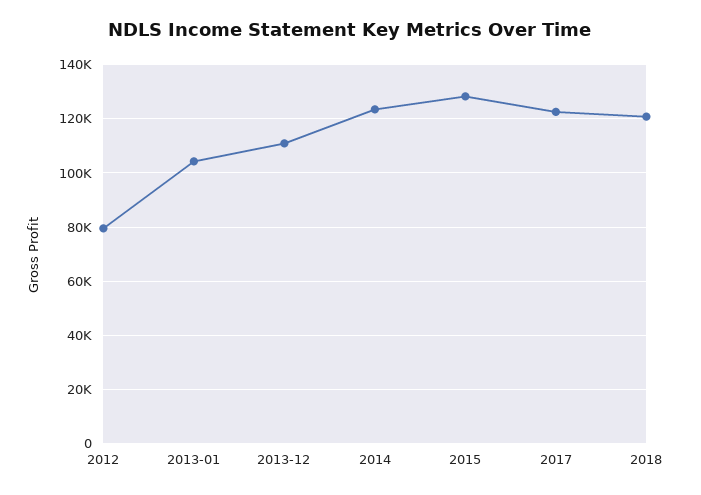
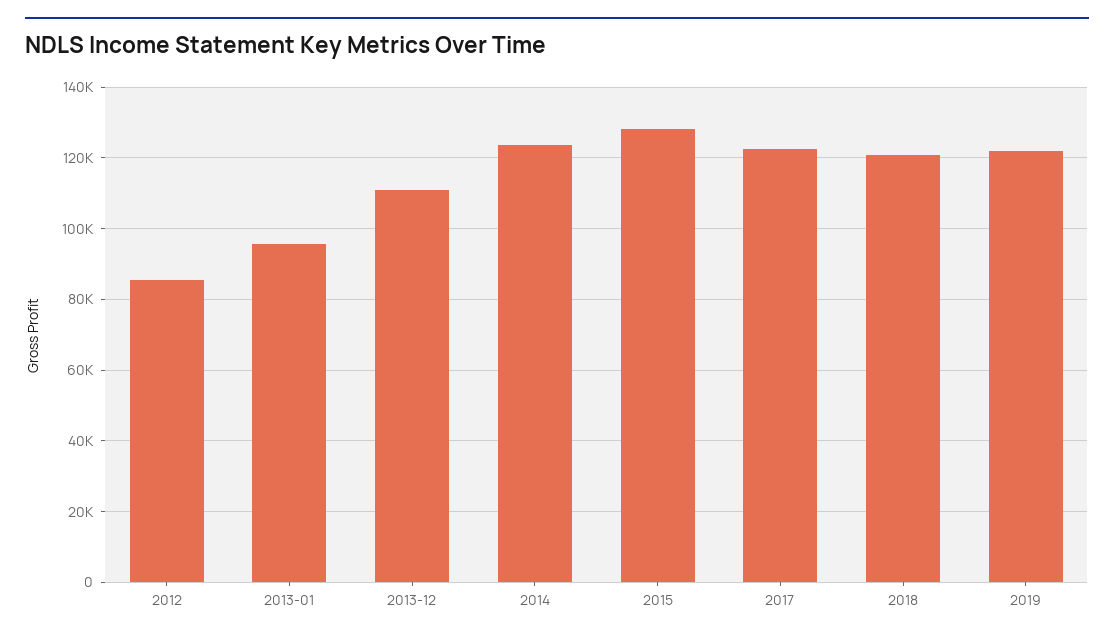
2012: 80000 -> 86000
2013-01: 105000 -> 96000
2019: none -> 122000

